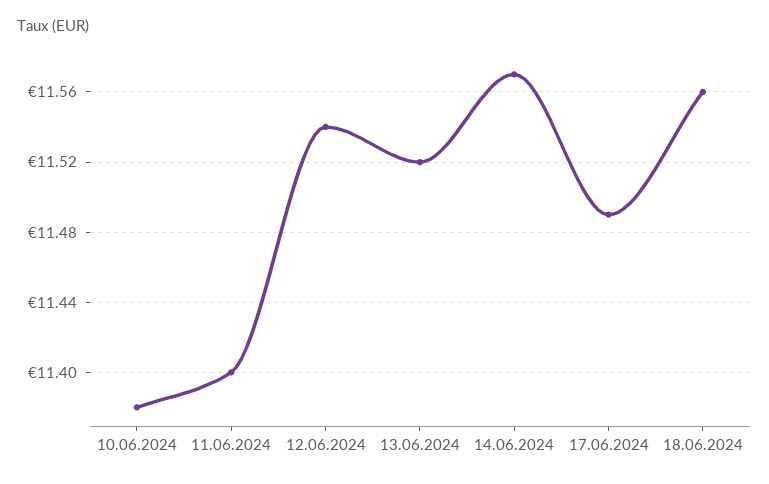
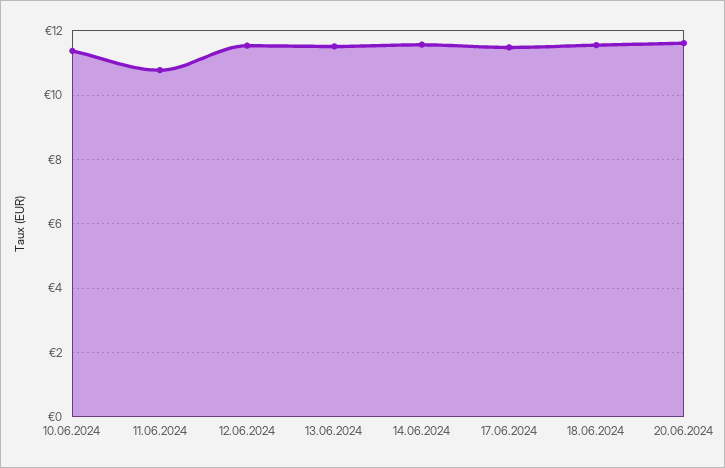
11.06.2024: 11.4 -> 10.8
20.06.2024: none -> 11.6

